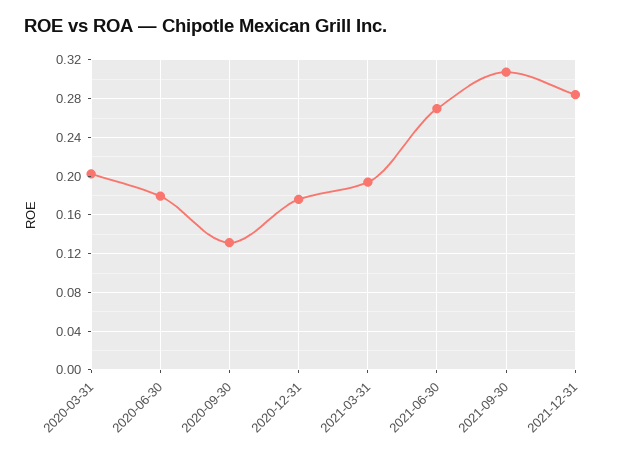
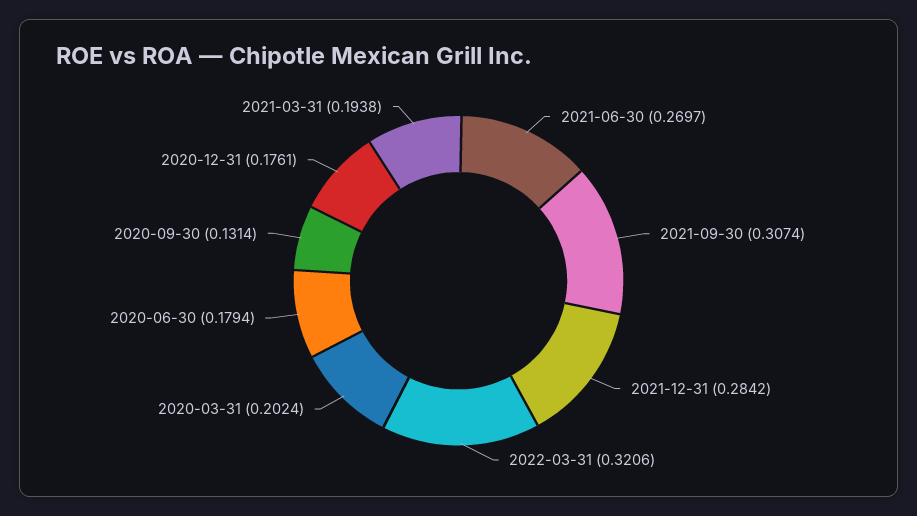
2022-03-31: none -> 0.3206

